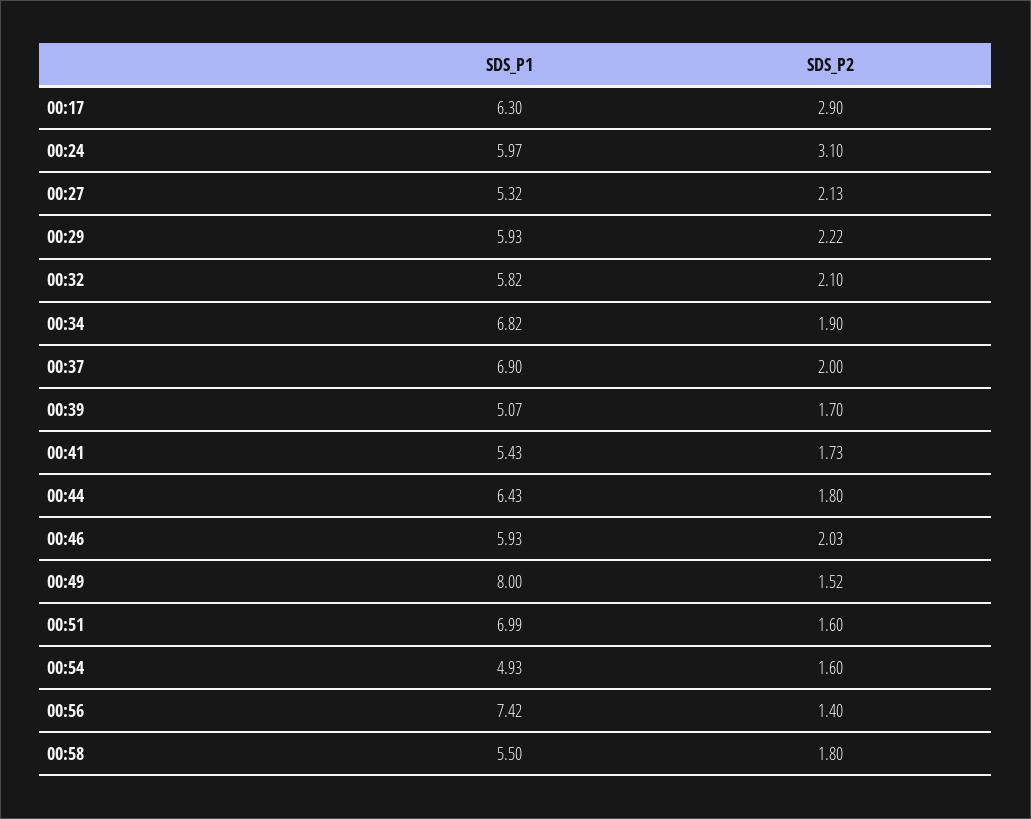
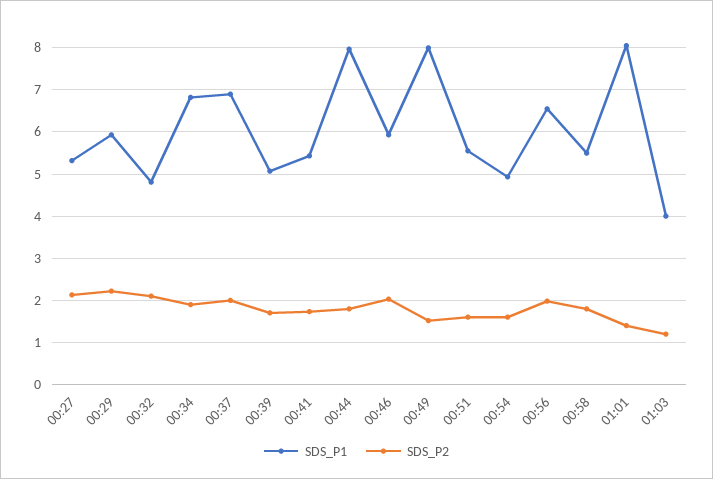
SDS_P1, 00:17: 6.3 -> none
SDS_P2, 00:17: 2.9 -> none
SDS_P1, 00:24: 5.97 -> none
SDS_P2, 00:24: 3.1 -> none
SDS_P1, 00:32: 5.82 -> 4.8
SDS_P1, 00:44: 6.43 -> 8
SDS_P1, 00:51: 6.99 -> 5.6
SDS_P1, 00:56: 7.42 -> 6.6
SDS_P2, 00:56: 1.4 -> 2
SDS_P1, 01:01: none -> 8
SDS_P2, 01:01: none -> 1.4
SDS_P1, 01:03: none -> 4
SDS_P2, 01:03: none -> 1.2

